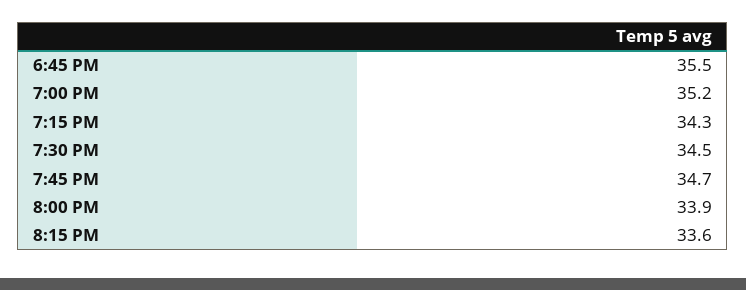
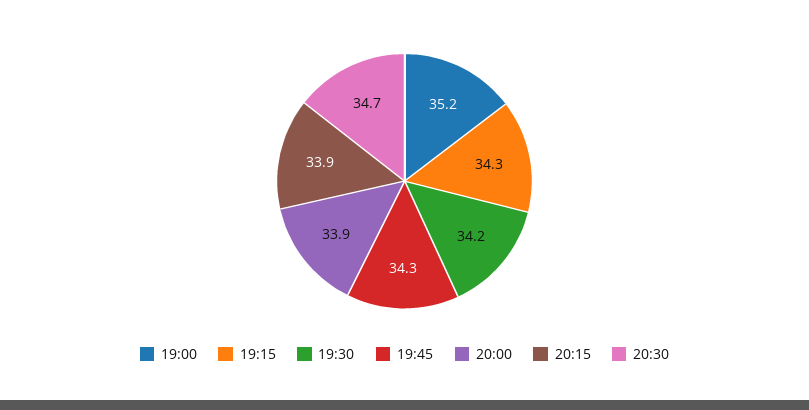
6:45 PM: 35.5 -> none
7:30 PM: 34.5 -> 34.2
7:45 PM: 34.7 -> 34.3
8:15 PM: 33.6 -> 33.9
20:30: none -> 34.7

